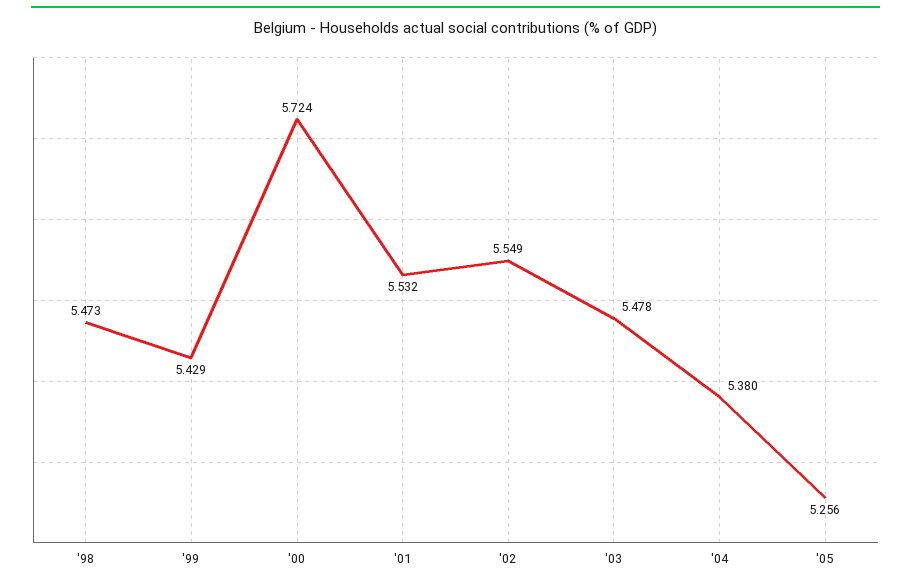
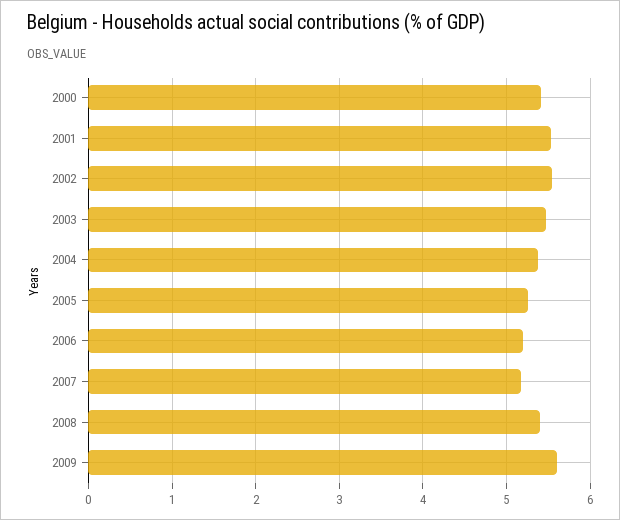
'98: 5.473 -> none
'99: 5.429 -> none
'00: 5.724 -> 5.4
2006: none -> 5.2
2007: none -> 5.2
2008: none -> 5.4
2009: none -> 5.6

